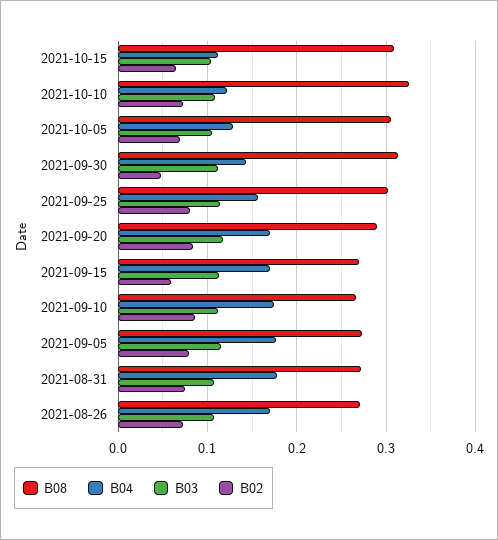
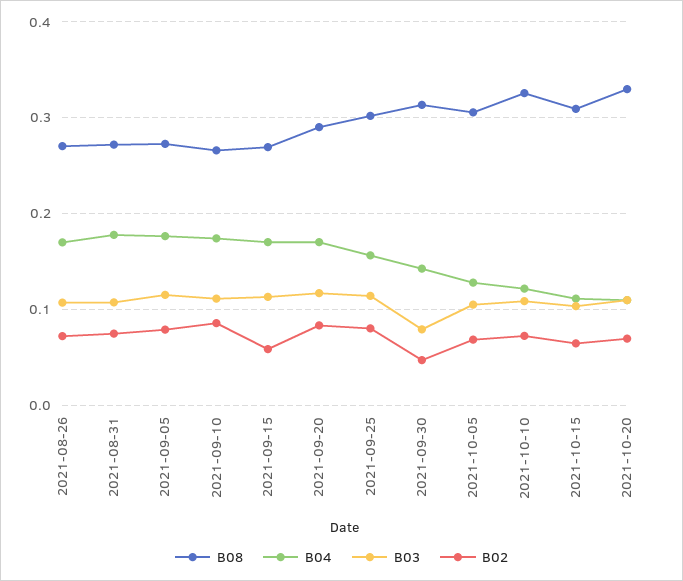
B03, 2021-09-30: 0.11 -> 0.08
B08, 2021-10-20: none -> 0.33
B04, 2021-10-20: none -> 0.11
B03, 2021-10-20: none -> 0.11
B02, 2021-10-20: none -> 0.07

